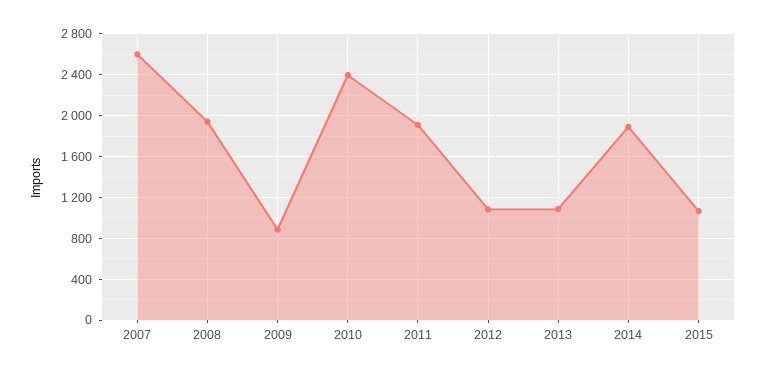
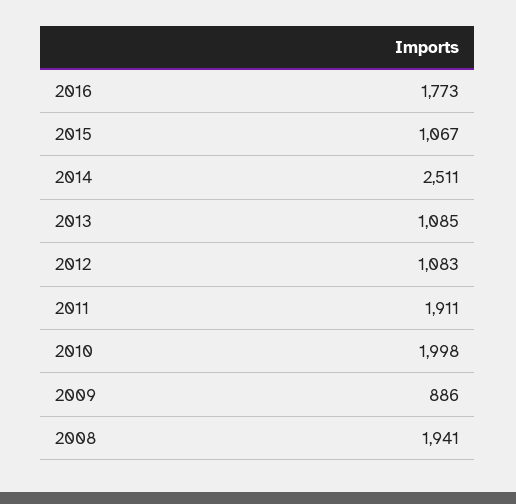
2007: 2600 -> none
2010: 2400 -> 1998
2014: 1900 -> 2511
2016: none -> 1773

